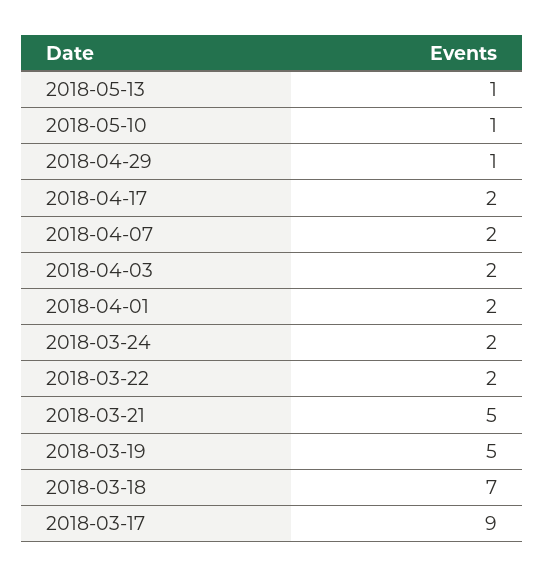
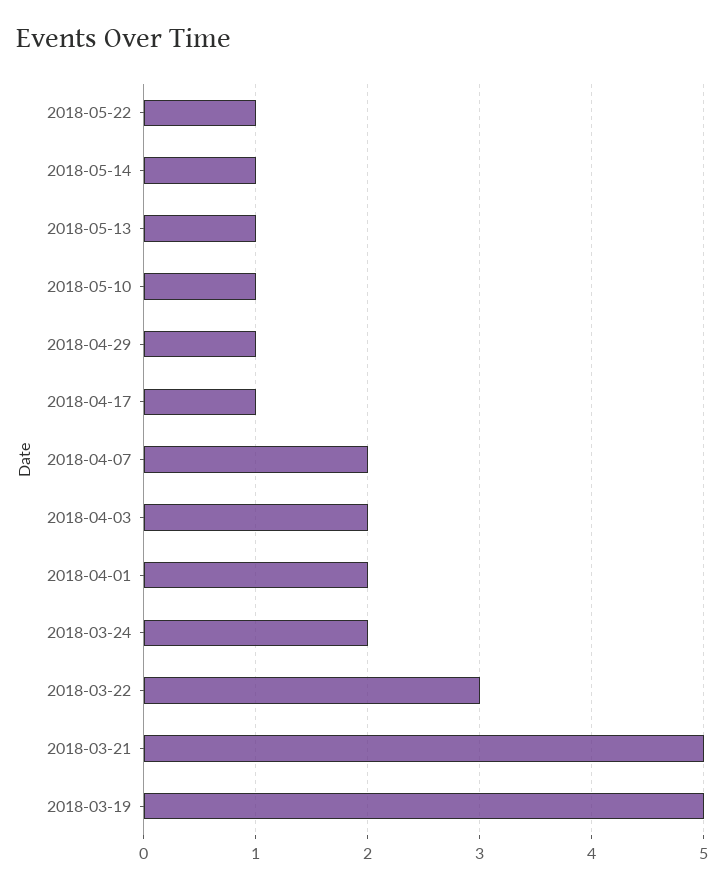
2018-04-17: 2 -> 1
2018-03-22: 2 -> 3
2018-03-18: 7 -> none
2018-03-17: 9 -> none
2018-05-22: none -> 1
2018-05-14: none -> 1

